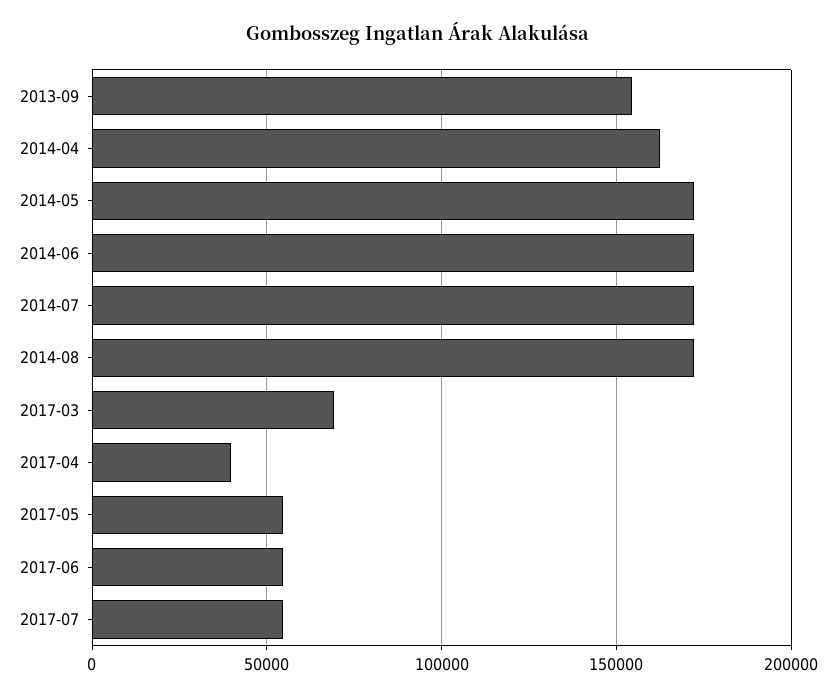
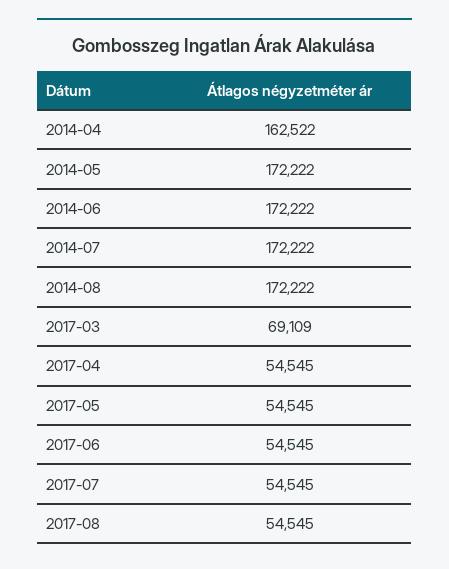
2013-09: 155000 -> none
2017-04: 40000 -> 54545
2017-08: none -> 54545

